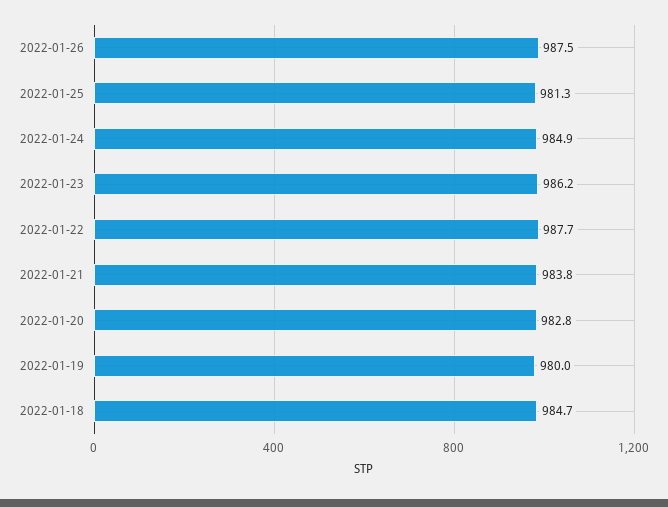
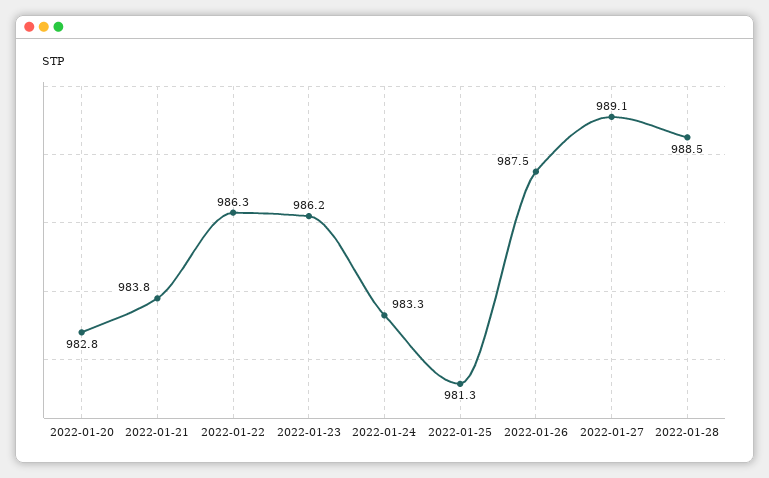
2022-01-24: 984.9 -> 983.3
2022-01-22: 987.7 -> 986.3
2022-01-19: 980 -> none
2022-01-18: 984.7 -> none
2022-01-27: none -> 989.1
2022-01-28: none -> 988.5

